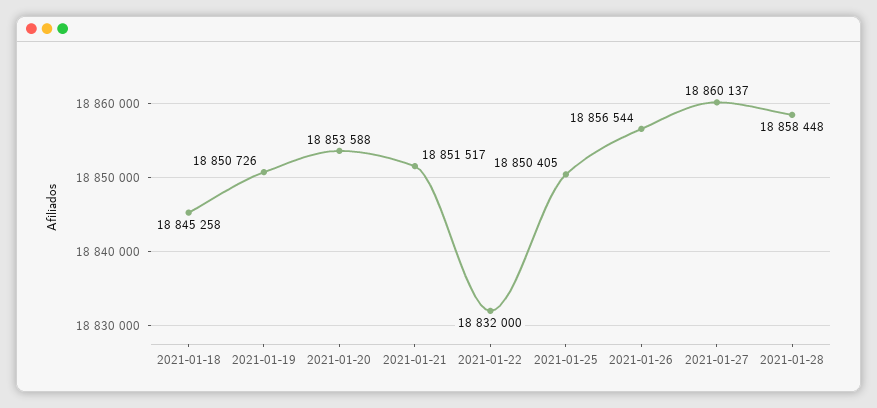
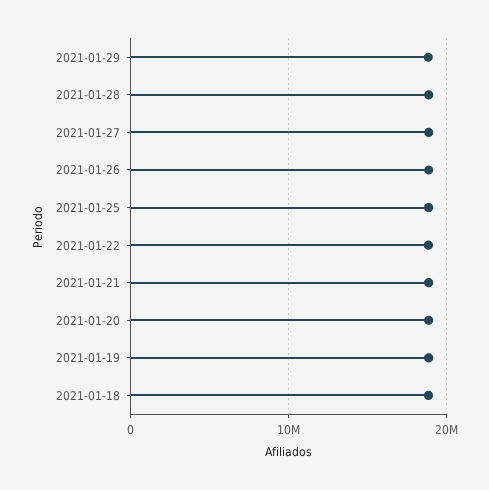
2021-01-29: none -> 19000000

